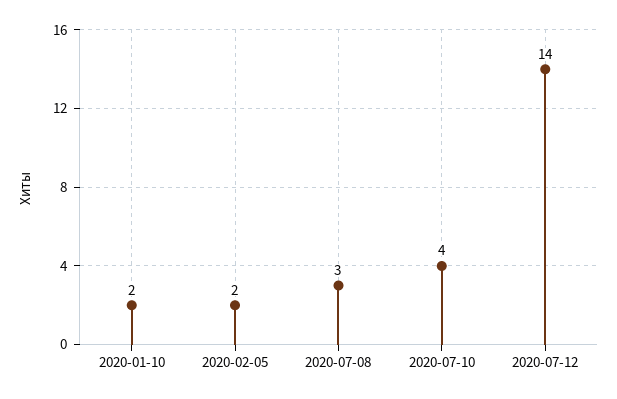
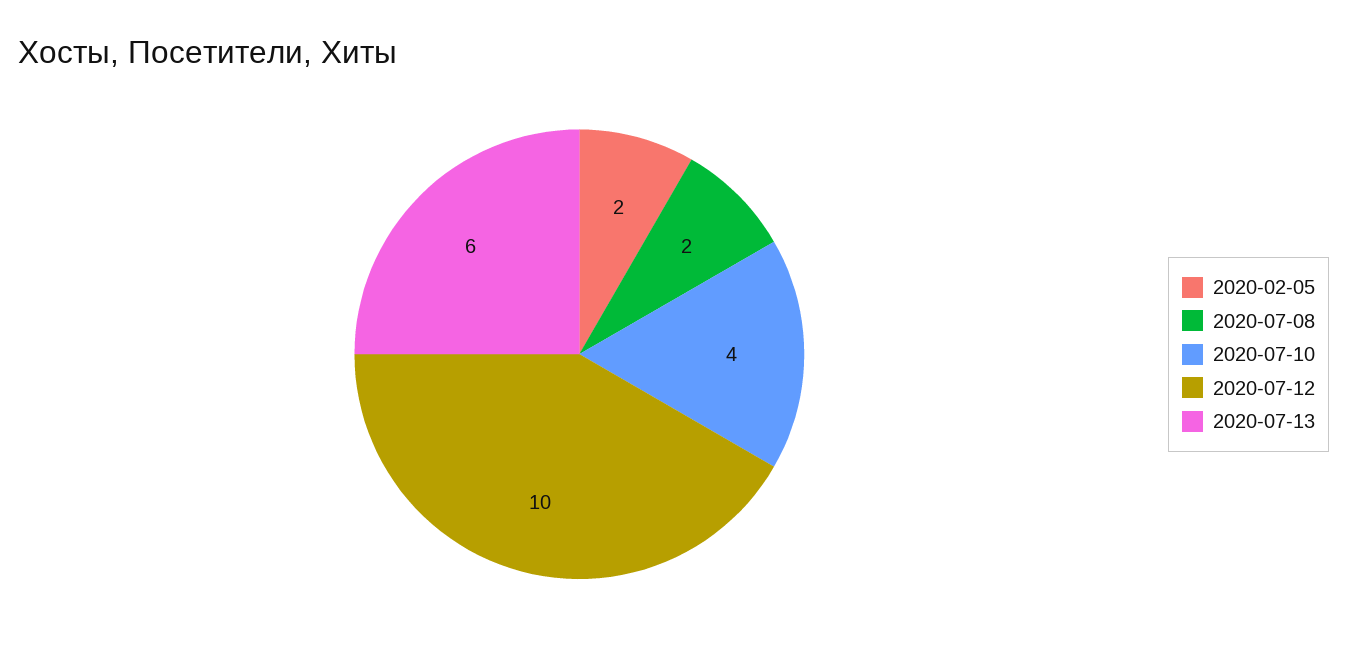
2020-01-10: 2 -> none
2020-07-08: 3 -> 2
2020-07-12: 14 -> 10
2020-07-13: none -> 6

